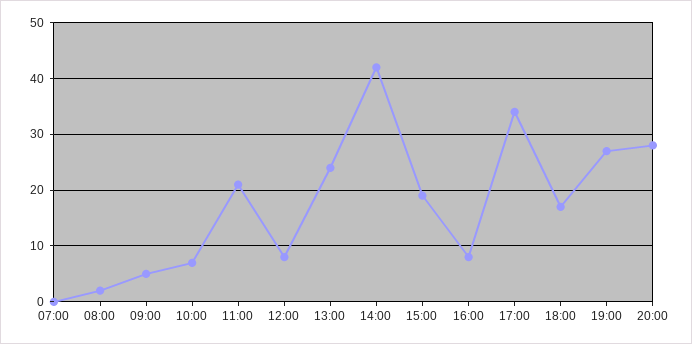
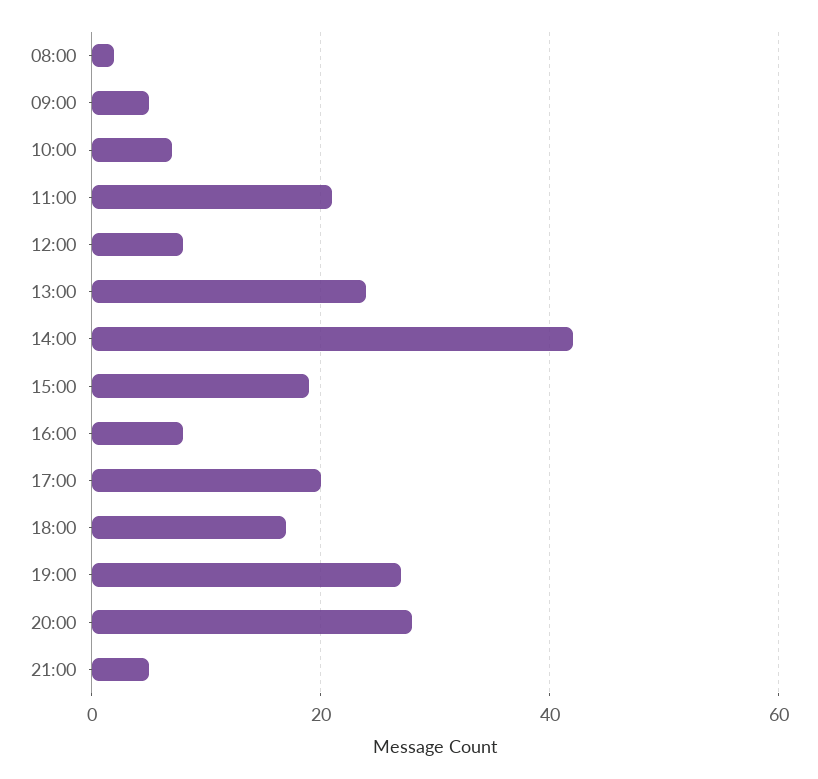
07:00: 0 -> none
17:00: 35 -> 20
21:00: none -> 5

